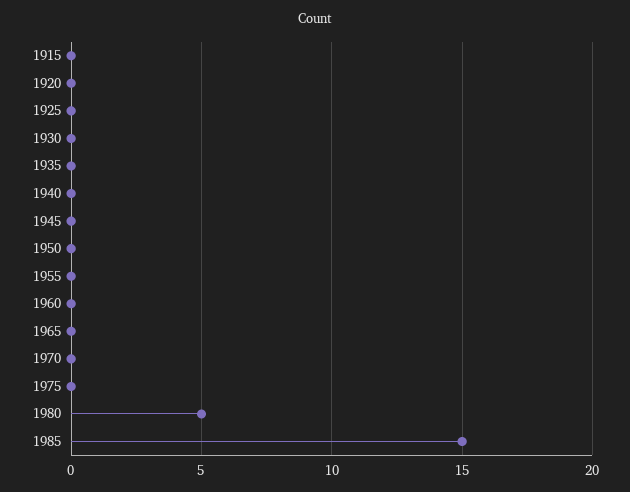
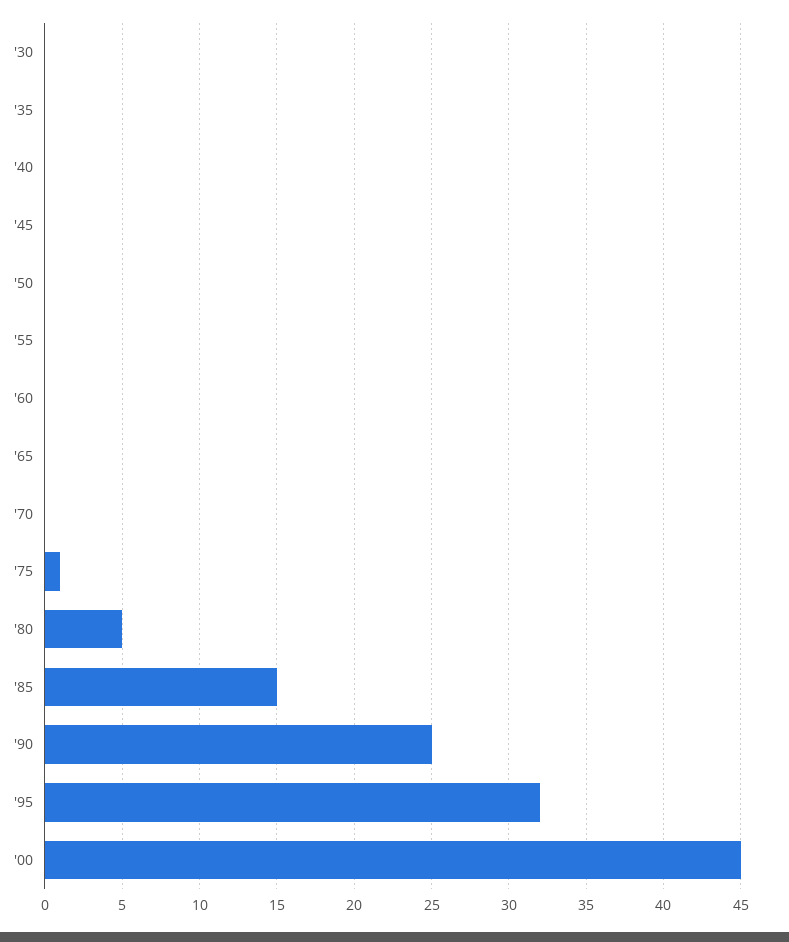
1915: 0 -> none
1920: 0 -> none
1925: 0 -> none
1975: 0 -> 1
'90: none -> 25
'95: none -> 32
'00: none -> 45

